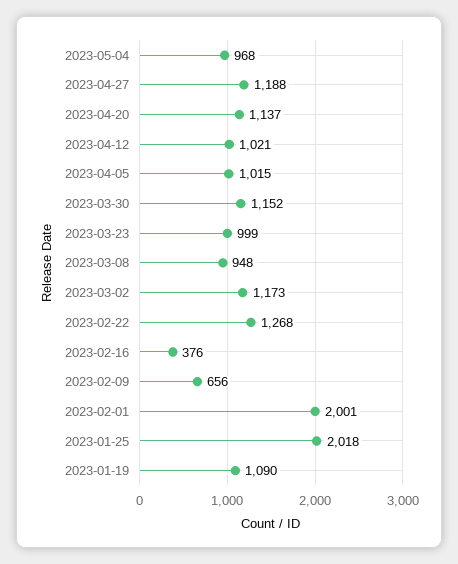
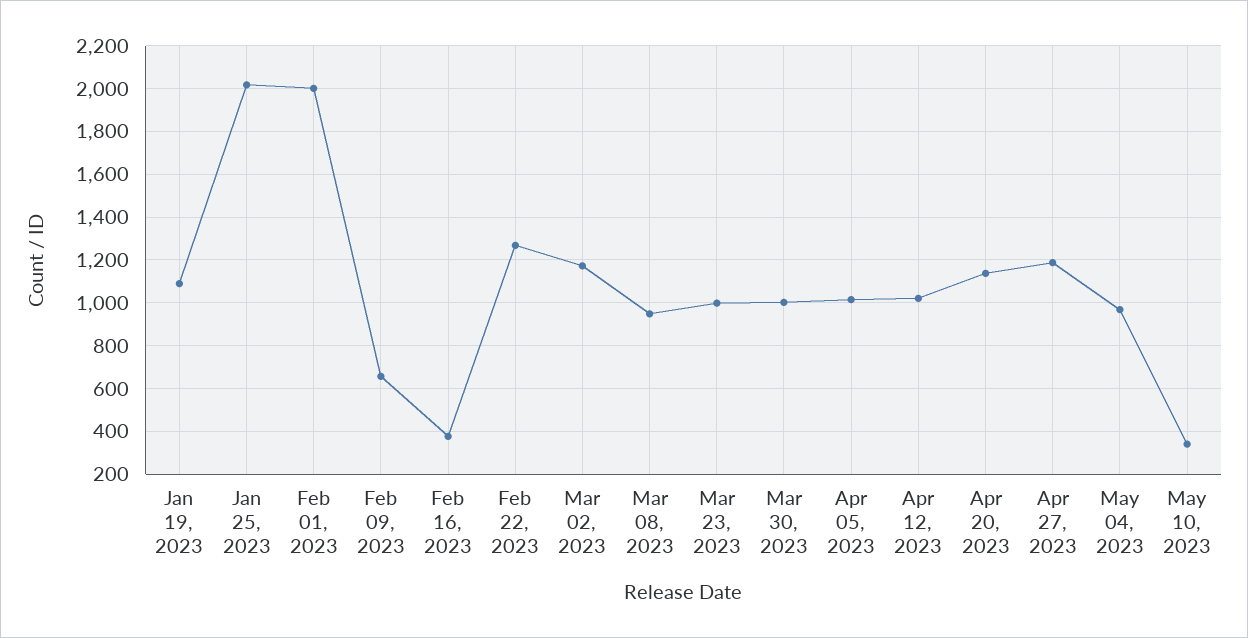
2023-03-30: 1152 -> 1000
May 10, 2023: none -> 350

